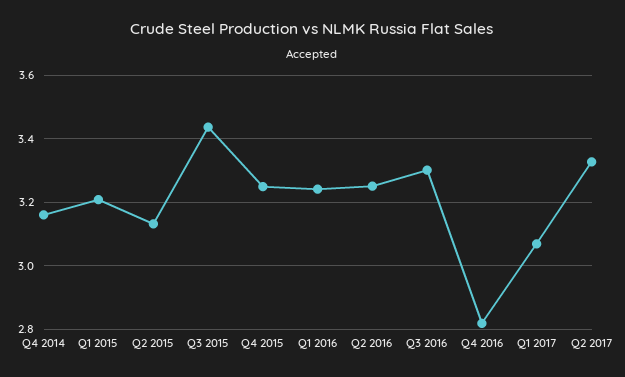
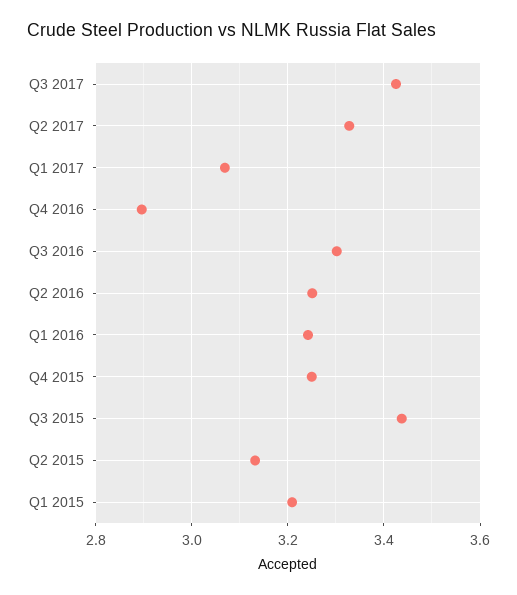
Q4 2014: 3.16 -> none
Q4 2016: 2.82 -> 2.9
Q3 2017: none -> 3.42

